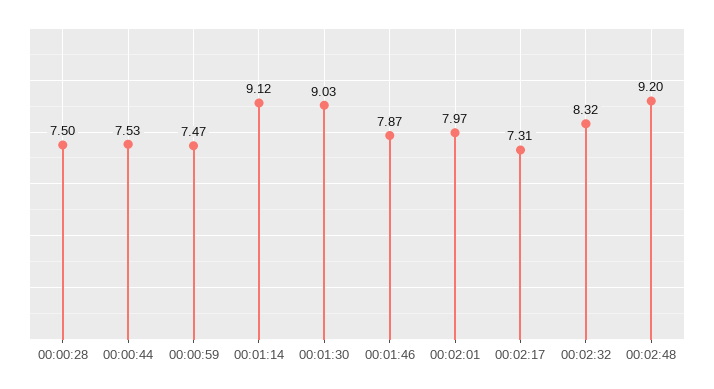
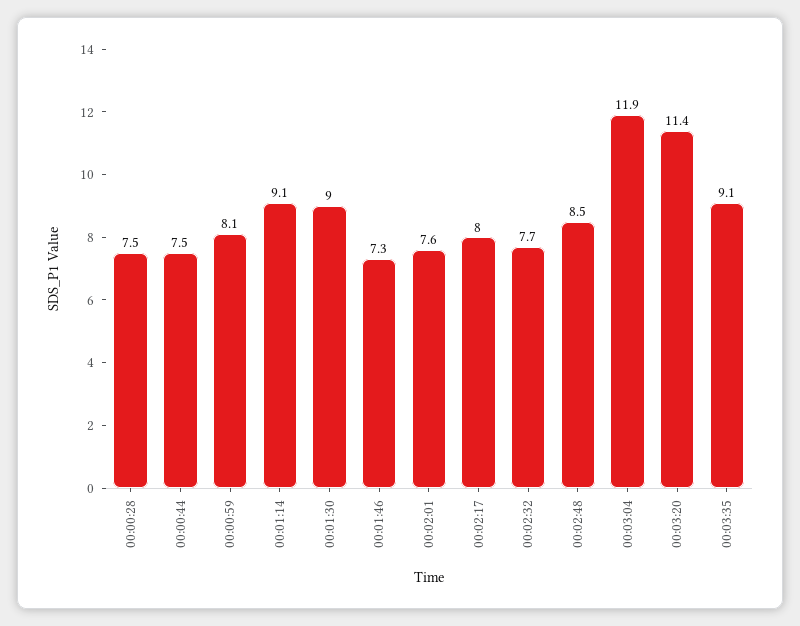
00:00:59: 7.47 -> 8.1
00:01:46: 7.87 -> 7.3
00:02:01: 7.97 -> 7.6
00:02:17: 7.31 -> 8
00:02:32: 8.32 -> 7.7
00:02:48: 9.2 -> 8.5
00:03:04: none -> 11.9
00:03:20: none -> 11.4
00:03:35: none -> 9.1

